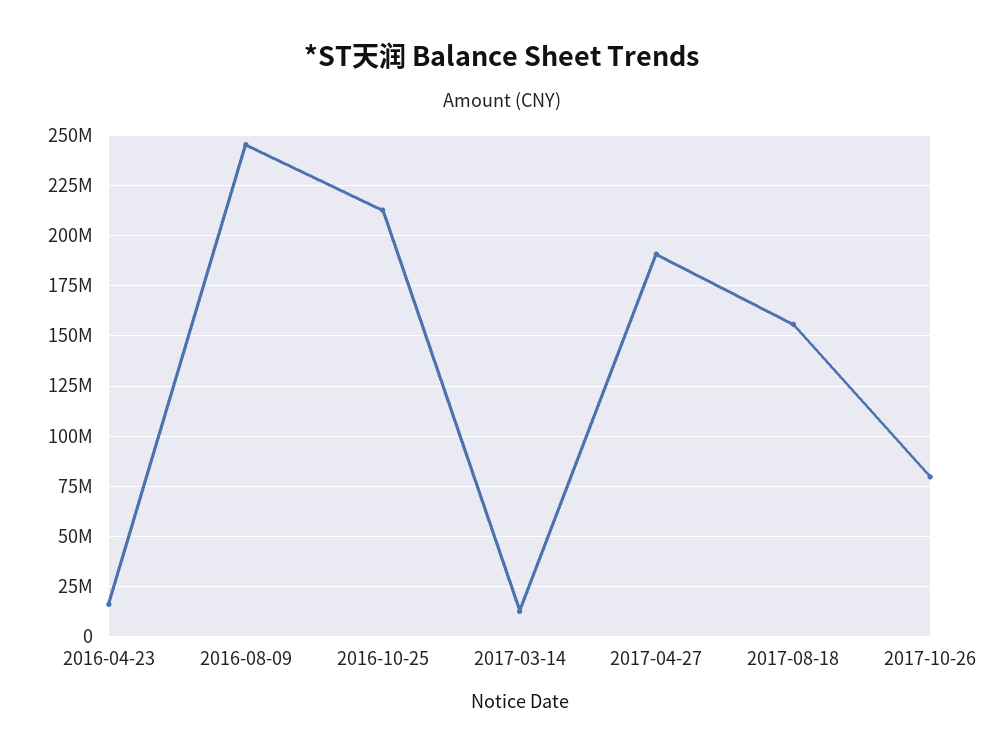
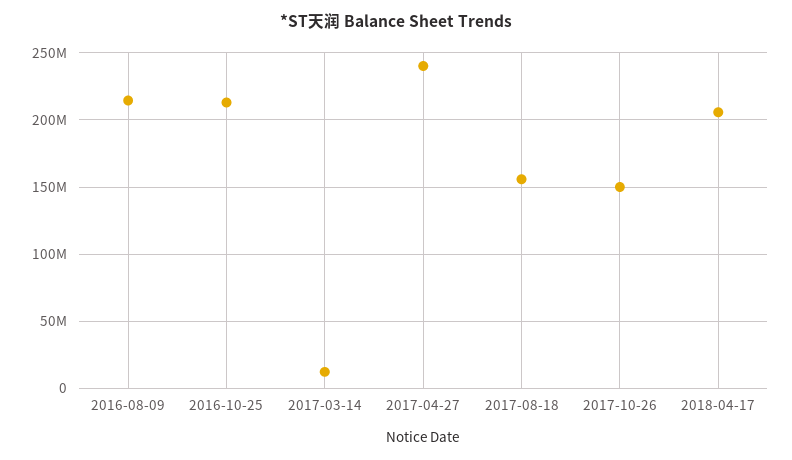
2016-04-23: 15000000 -> none
2016-08-09: 245000000 -> 215000000
2017-04-27: 190000000 -> 240000000
2017-10-26: 80000000 -> 150000000
2018-04-17: none -> 205000000

